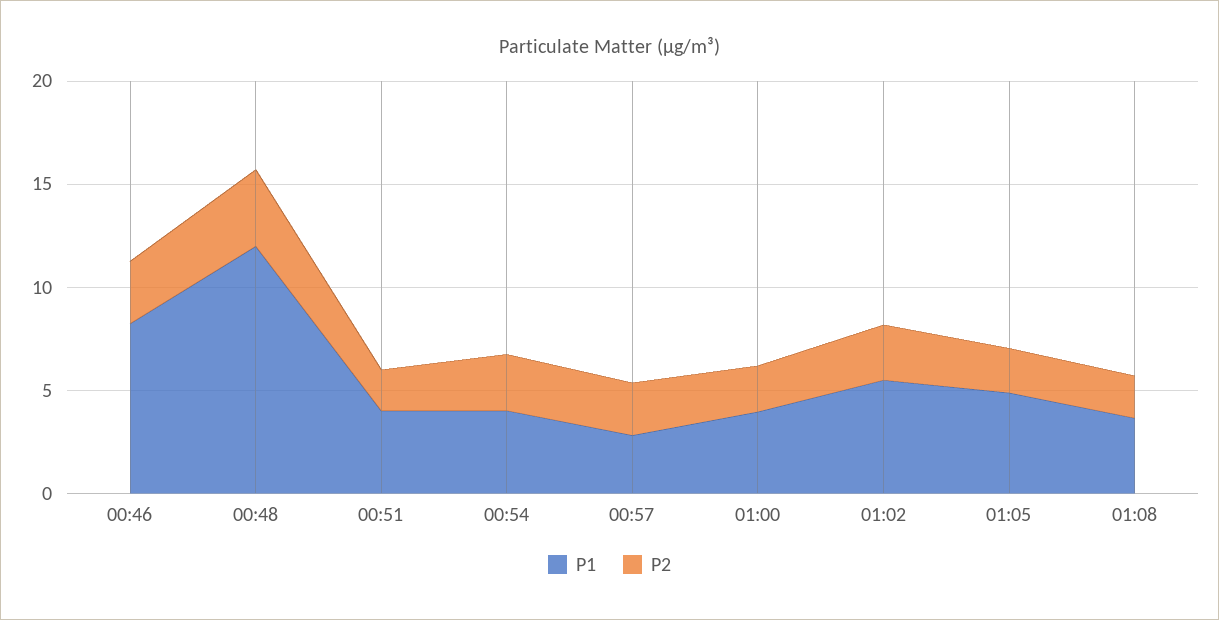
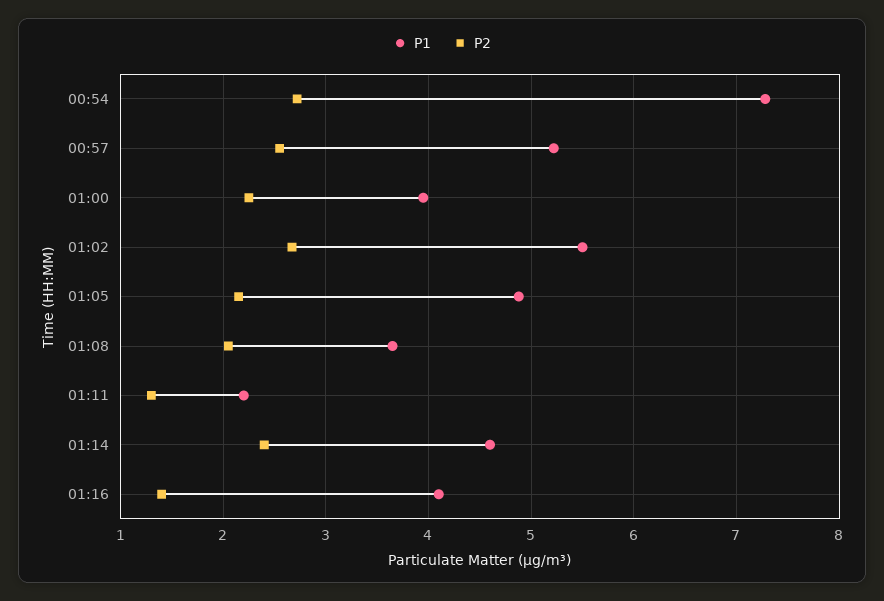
P1, 00:46: 8 -> none
P2, 00:46: 3 -> none
P1, 00:48: 12 -> none
P2, 00:48: 4 -> none
P1, 00:51: 4 -> none
P2, 00:51: 2 -> none
P1, 00:54: 4 -> 7.3
P1, 00:57: 3 -> 5.2
P1, 01:11: none -> 2.2
P2, 01:11: none -> 1.3
P1, 01:14: none -> 4.6
P2, 01:14: none -> 2.4
P1, 01:16: none -> 4.1
P2, 01:16: none -> 1.4

